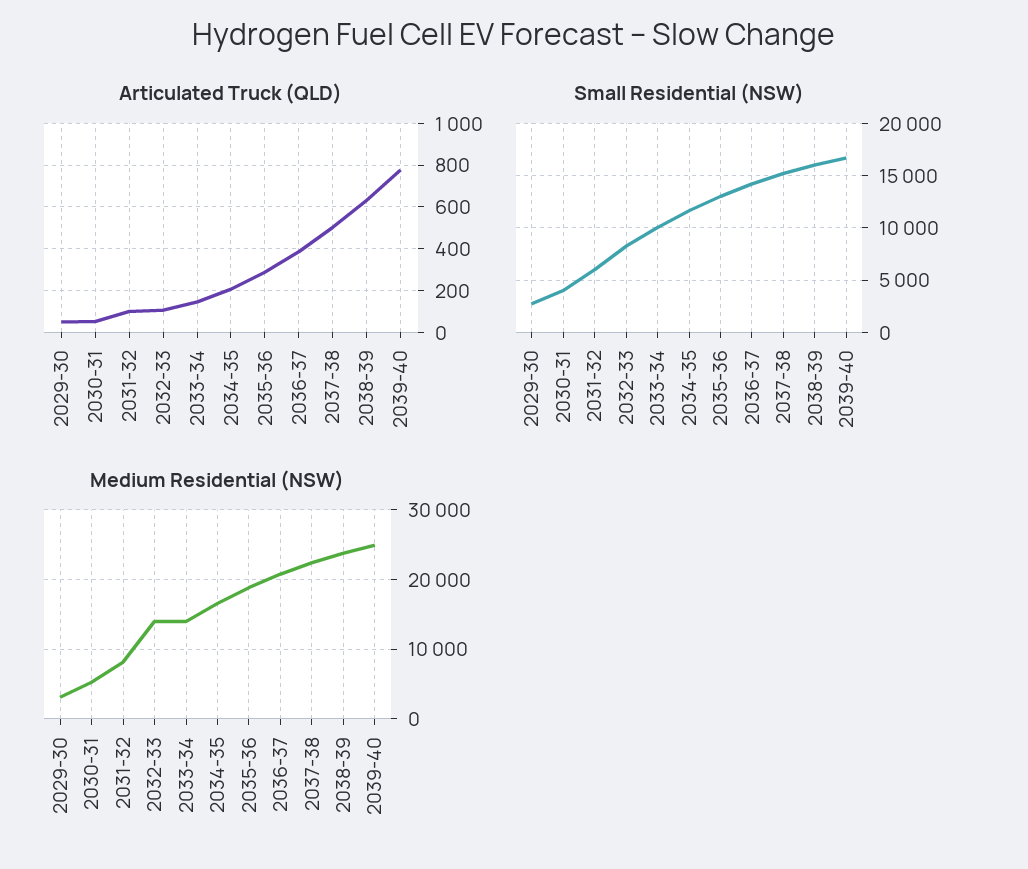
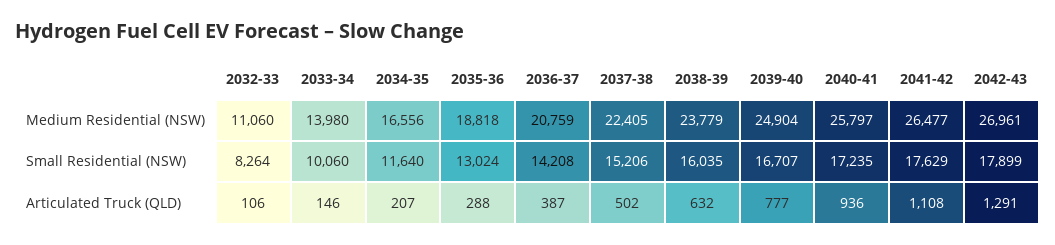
Articulated Truck (QLD), 2029-30: 50 -> none
Articulated Truck (QLD), 2030-31: 50 -> none
Articulated Truck (QLD), 2031-32: 100 -> none
Small Residential (NSW), 2029-30: 3000 -> none
Small Residential (NSW), 2030-31: 4000 -> none
Small Residential (NSW), 2031-32: 6000 -> none
Medium Residential (NSW), 2029-30: 3000 -> none
Medium Residential (NSW), 2030-31: 5000 -> none
Medium Residential (NSW), 2031-32: 8000 -> none
Medium Residential (NSW), 2032-33: 14000 -> 11060
Medium Residential (NSW), 2040-41: none -> 25797
Medium Residential (NSW), 2041-42: none -> 26477
Medium Residential (NSW), 2042-43: none -> 26961
Small Residential (NSW), 2040-41: none -> 17235
Small Residential (NSW), 2041-42: none -> 17629
Small Residential (NSW), 2042-43: none -> 17899
Articulated Truck (QLD), 2040-41: none -> 936
Articulated Truck (QLD), 2041-42: none -> 1108
Articulated Truck (QLD), 2042-43: none -> 1291

